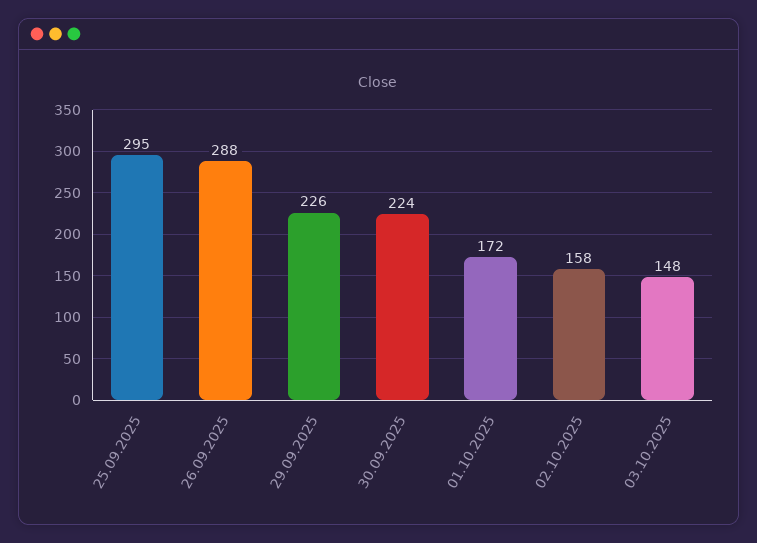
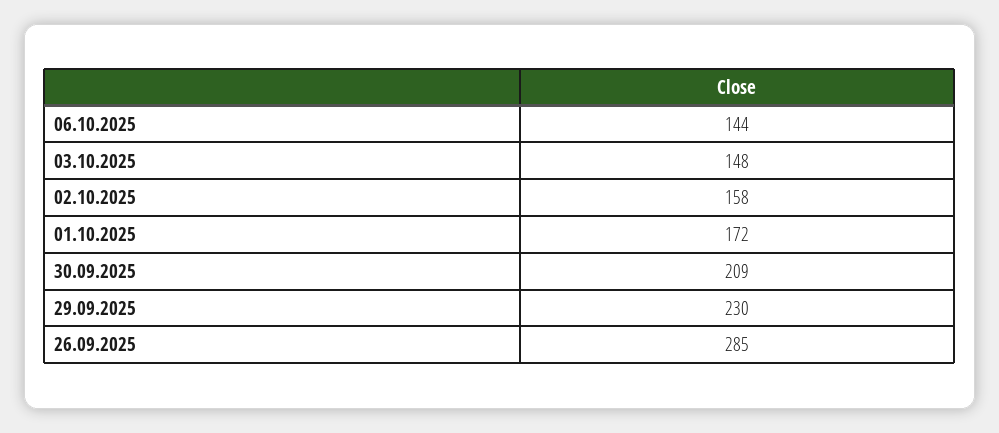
25.09.2025: 295 -> none
26.09.2025: 288 -> 285
29.09.2025: 226 -> 230
30.09.2025: 224 -> 209
06.10.2025: none -> 144

